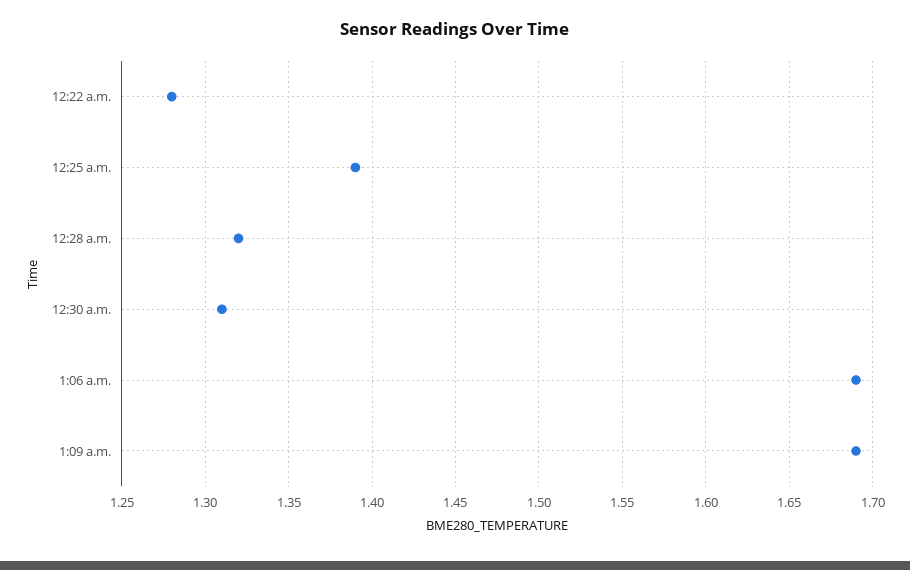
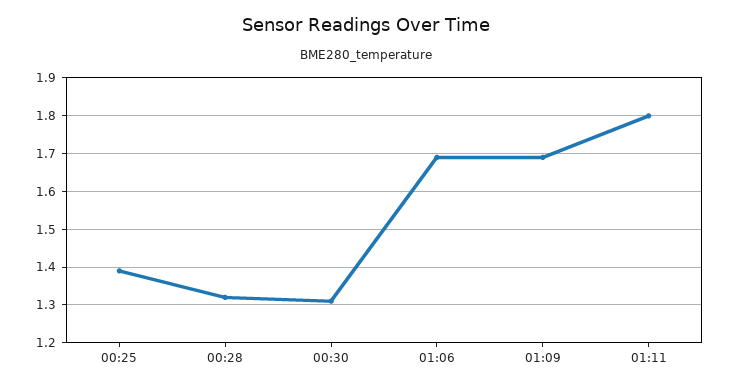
12:22 a.m.: 1.28 -> none
01:11: none -> 1.8

